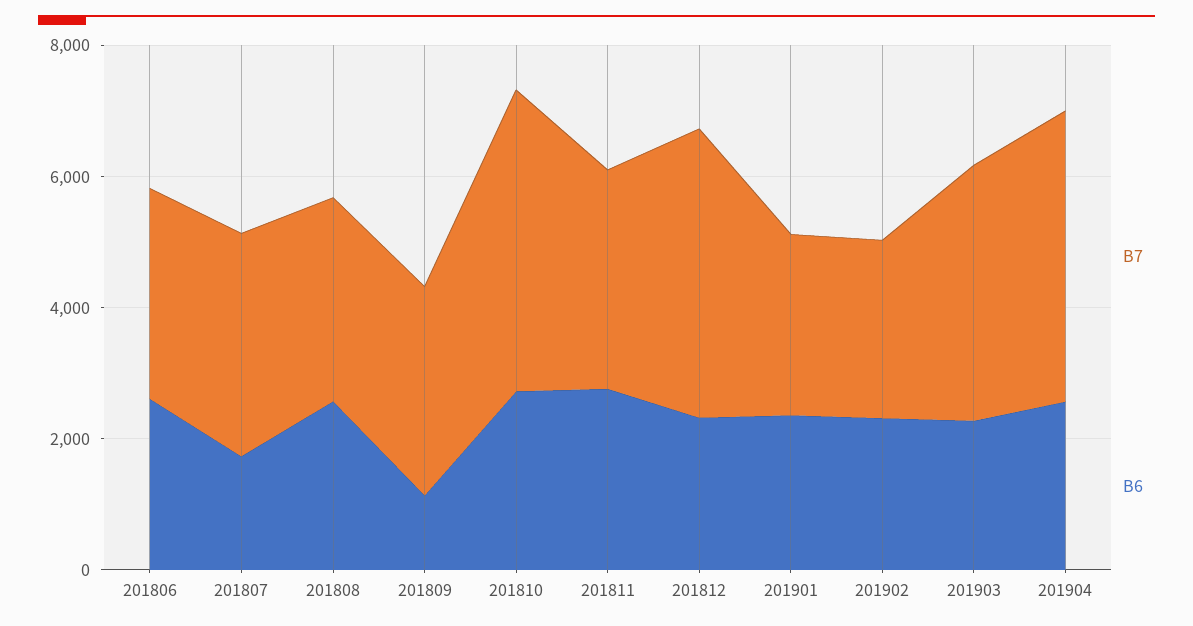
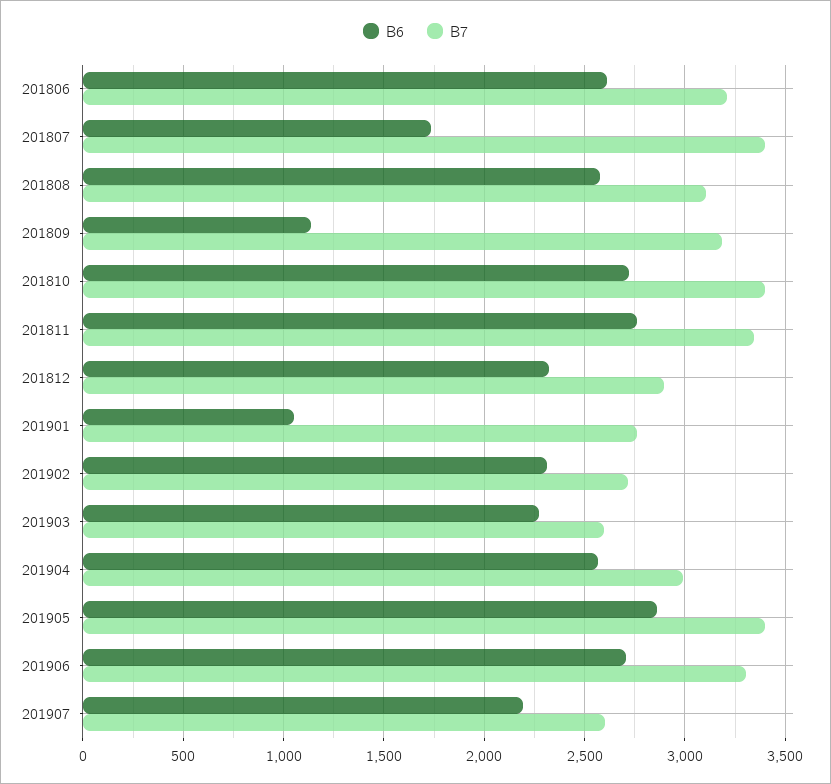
B7, 201810: 4500 -> 3400
B7, 201812: 4500 -> 2900
B6, 201901: 2500 -> 1050
B7, 201903: 4000 -> 2600
B7, 201904: 4500 -> 3000
B6, 201905: none -> 2850
B7, 201905: none -> 3400
B6, 201906: none -> 2700
B7, 201906: none -> 3300
B6, 201907: none -> 2200
B7, 201907: none -> 2600

